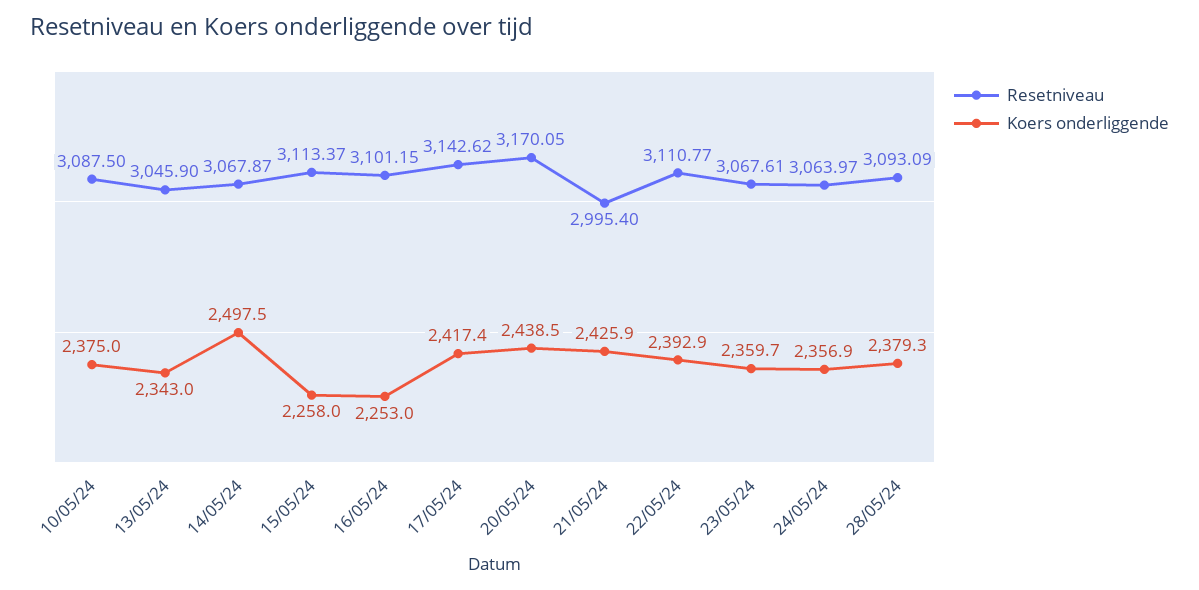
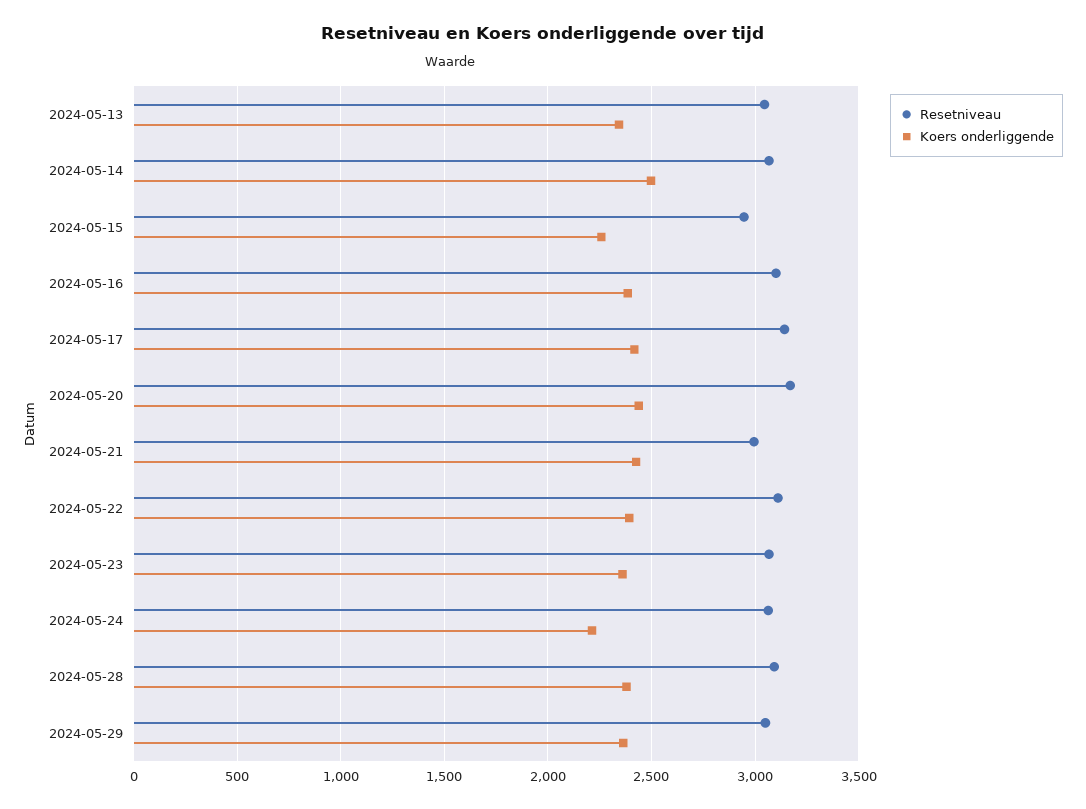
Resetniveau, 10/05/24: 3087.5 -> none
Koers onderliggende, 10/05/24: 2375 -> none
Resetniveau, 15/05/24: 3113.37 -> 2950
Koers onderliggende, 16/05/24: 2253 -> 2400
Koers onderliggende, 24/05/24: 2356.9 -> 2200
Resetniveau, 2024-05-29: none -> 3050
Koers onderliggende, 2024-05-29: none -> 2350

